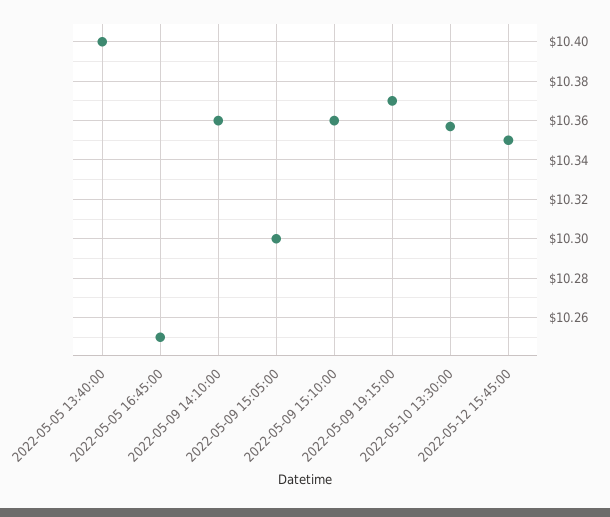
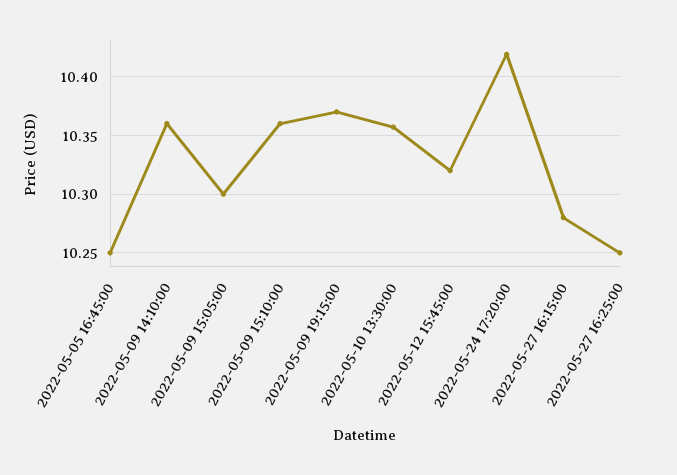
2022-05-05 13:40:00: 10.4 -> none
2022-05-12 15:45:00: 10.35 -> 10.32
2022-05-24 17:20:00: none -> 10.42
2022-05-27 16:15:00: none -> 10.28
2022-05-27 16:25:00: none -> 10.25

